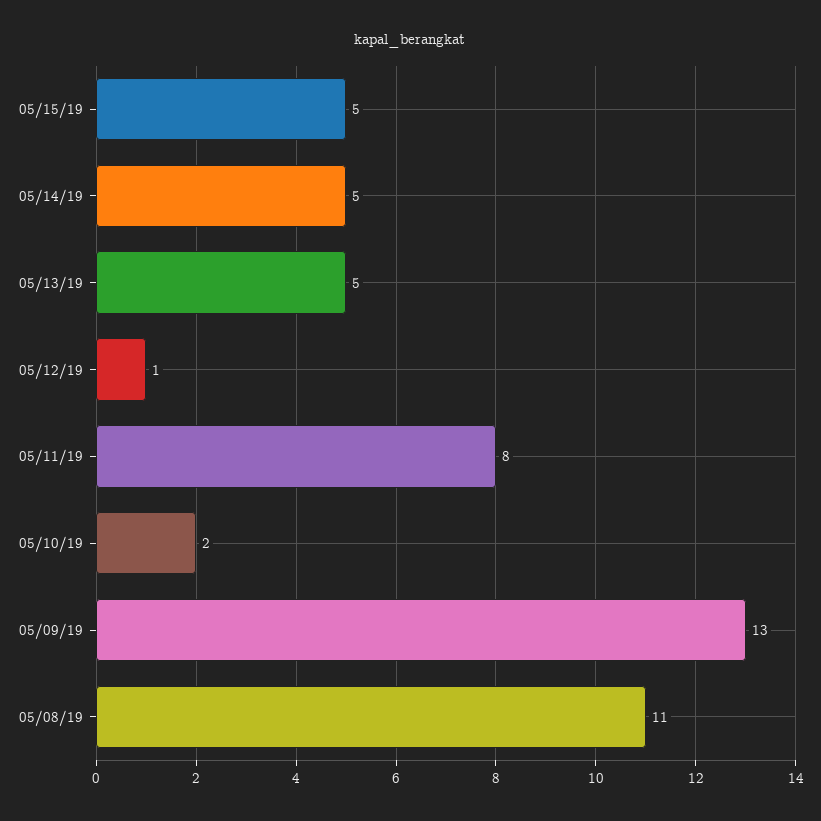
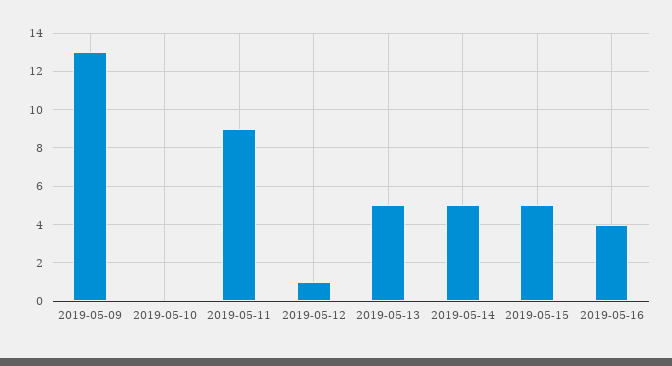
05/11/19: 8 -> 9
05/10/19: 2 -> 0
05/08/19: 11 -> none
2019-05-16: none -> 4

